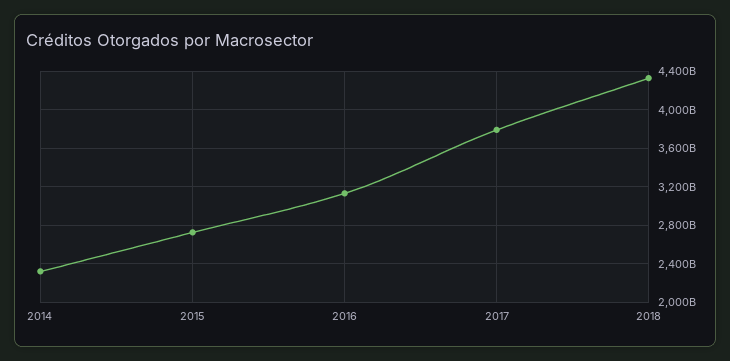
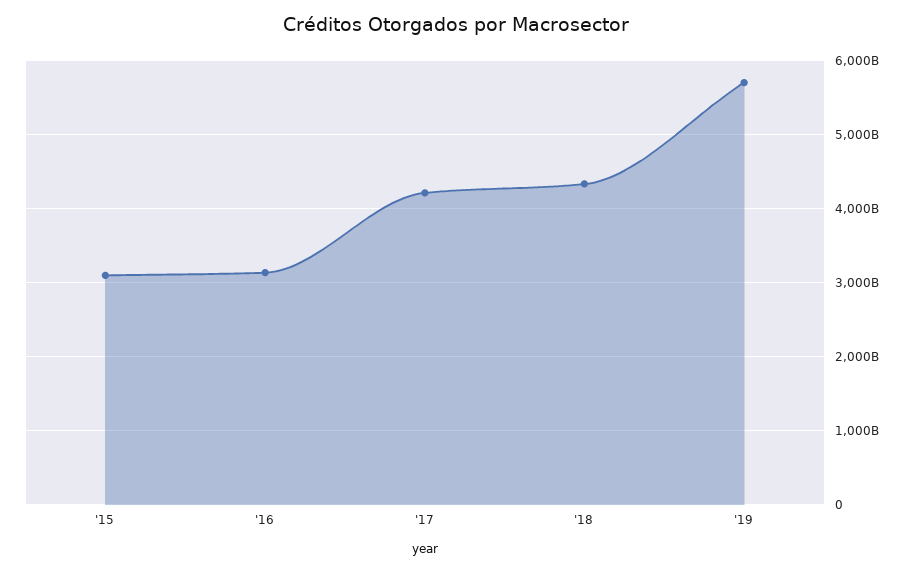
2014: 2300000000000 -> none
2015: 2700000000000 -> 3100000000000
2017: 3800000000000 -> 4200000000000
'19: none -> 5700000000000

